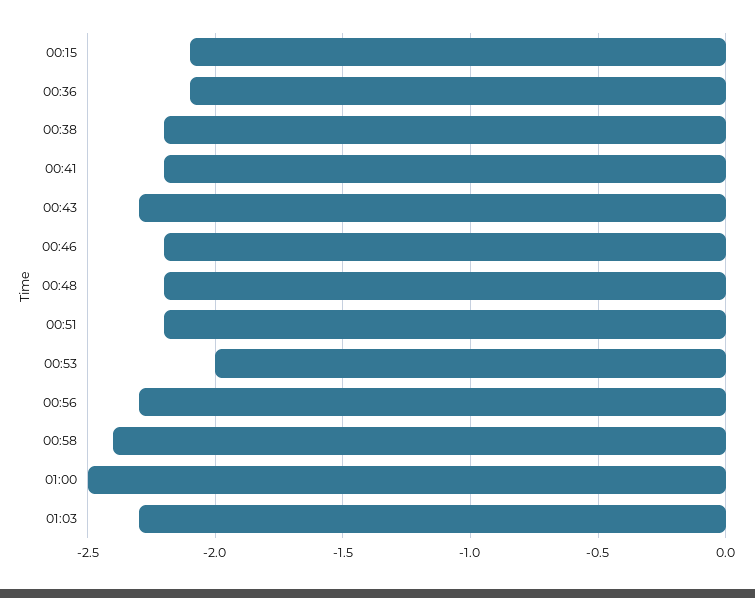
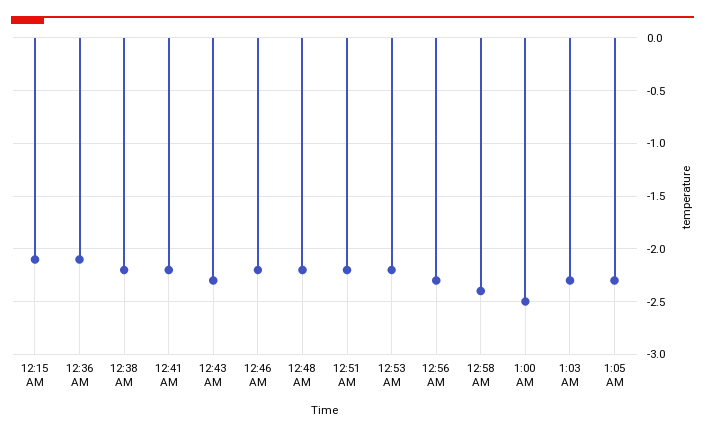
00:53: -2 -> -2.2
1:05 AM: none -> -2.3

